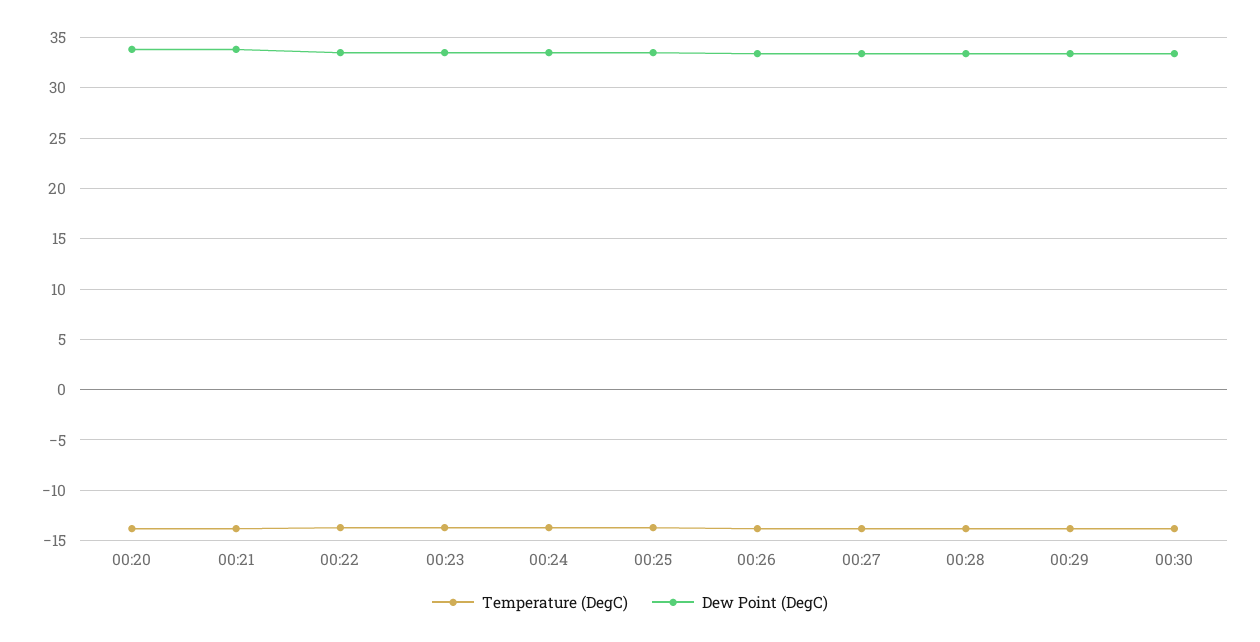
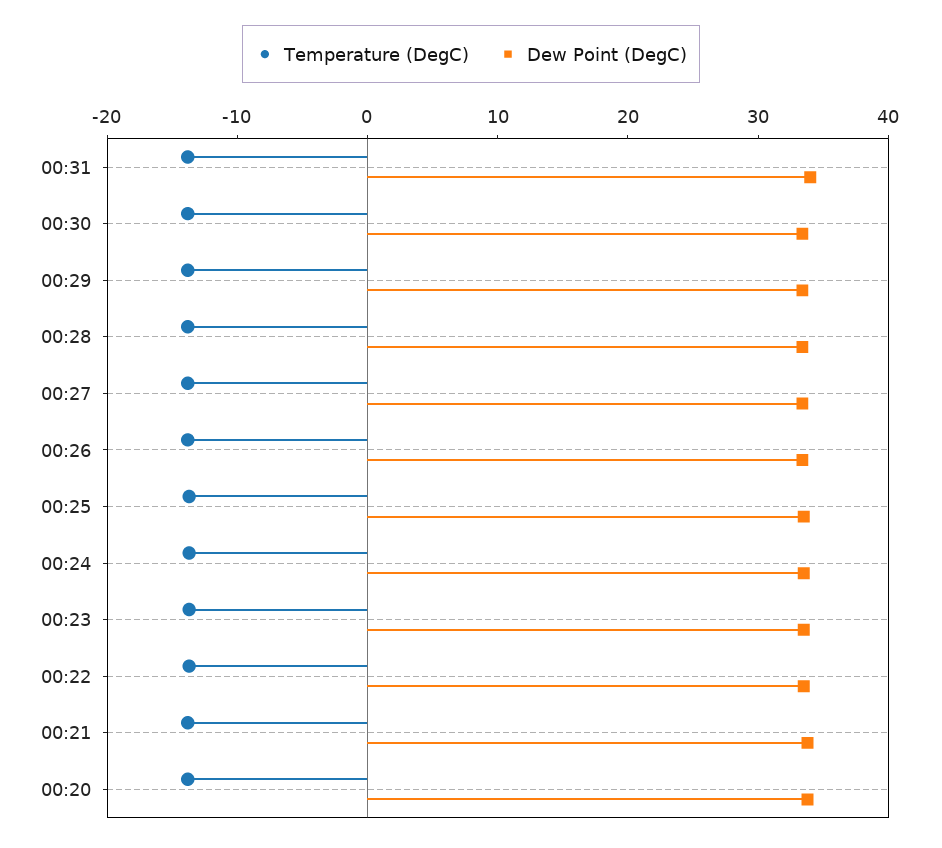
Temperature (DegC), 00:31: none -> -14
Dew Point (DegC), 00:31: none -> 34

